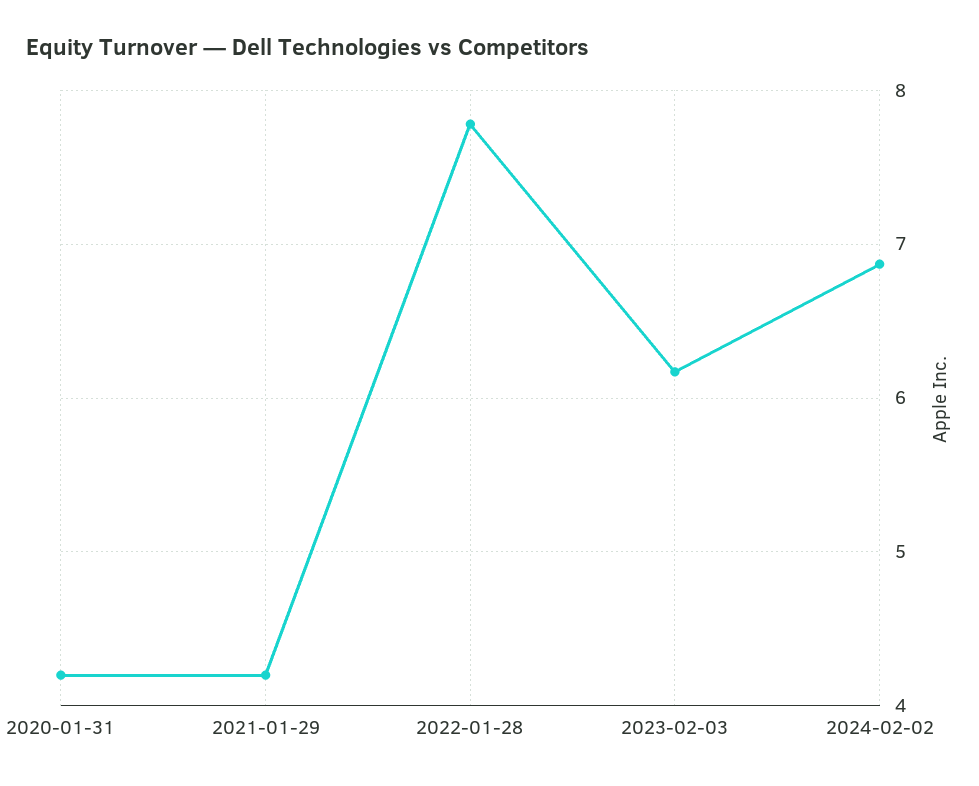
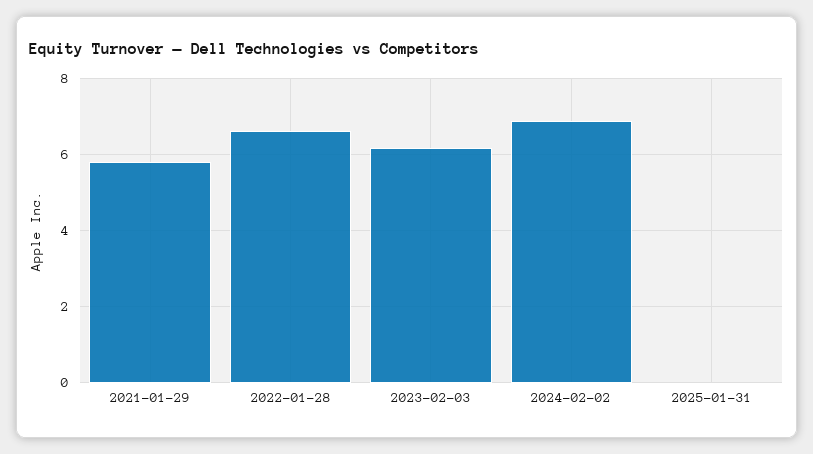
2020-01-31: 4.2 -> none
2021-01-29: 4.2 -> 5.8
2022-01-28: 7.8 -> 6.6
2025-01-31: none -> 0

